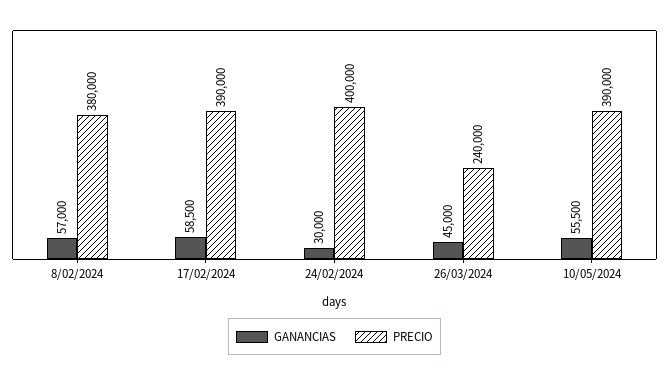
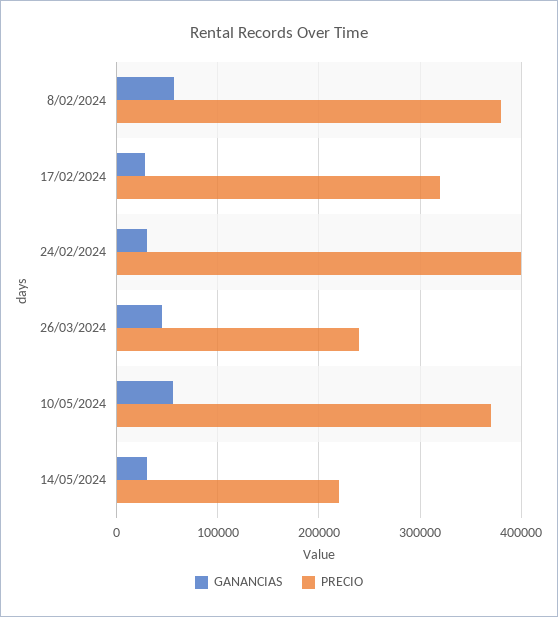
GANANCIAS, 17/02/2024: 58500 -> 30000
PRECIO, 17/02/2024: 390000 -> 320000
PRECIO, 10/05/2024: 390000 -> 370000
GANANCIAS, 14/05/2024: none -> 30000
PRECIO, 14/05/2024: none -> 220000

